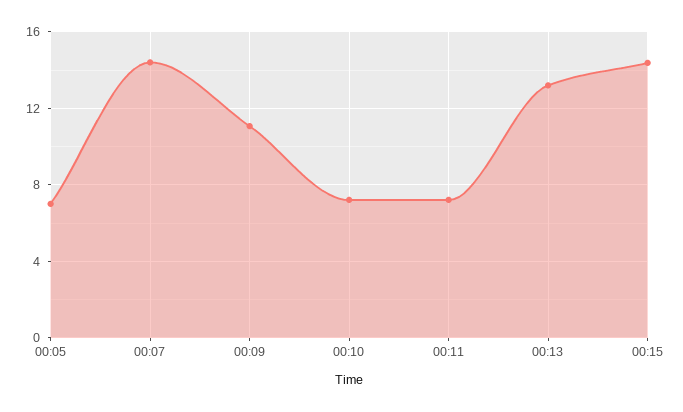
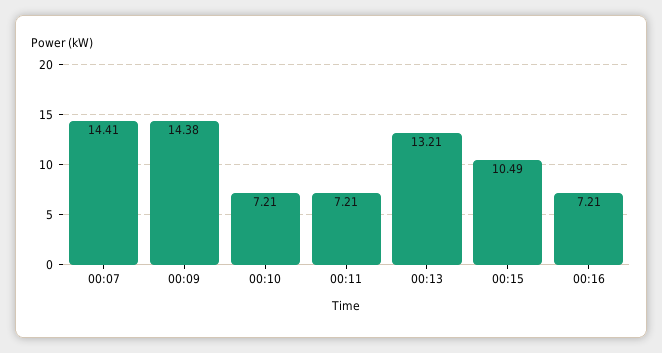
00:05: 7 -> none
00:09: 11 -> 14.38
00:15: 14.5 -> 10.49
00:16: none -> 7.21

